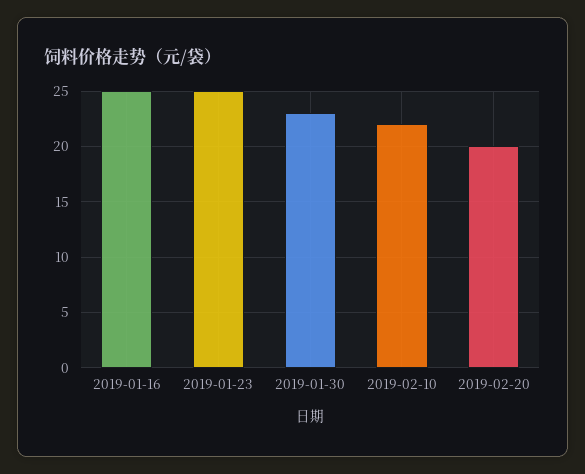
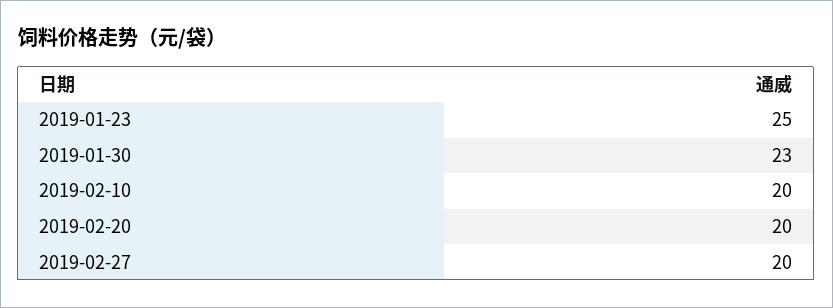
2019-01-16: 25 -> none
2019-02-10: 22 -> 20
2019-02-27: none -> 20

